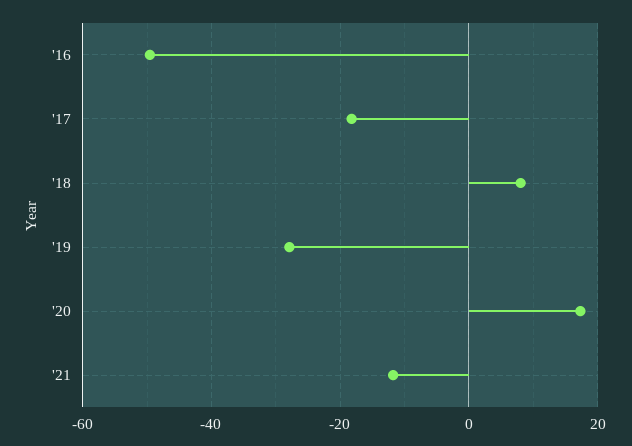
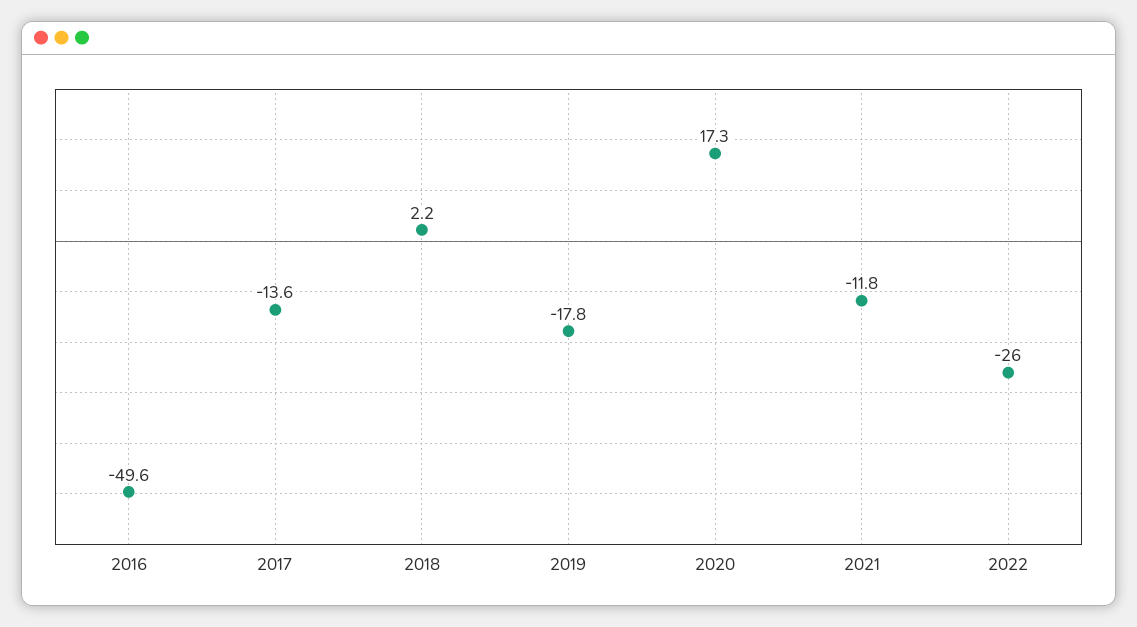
'17: -18 -> -13.6
'18: 8 -> 2.2
'19: -28 -> -17.8
2022: none -> -26

